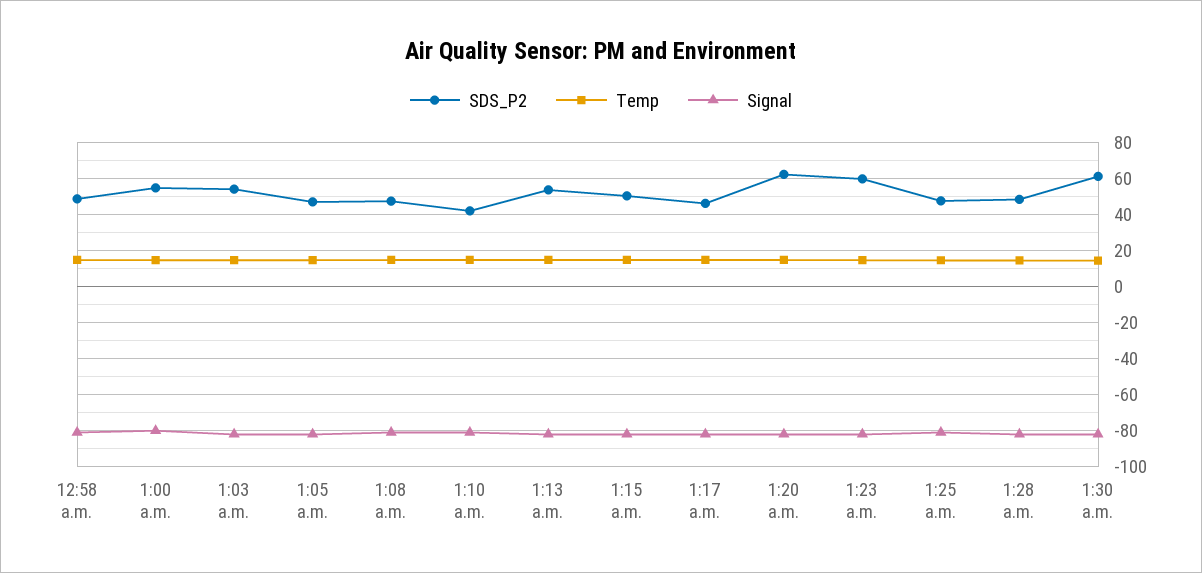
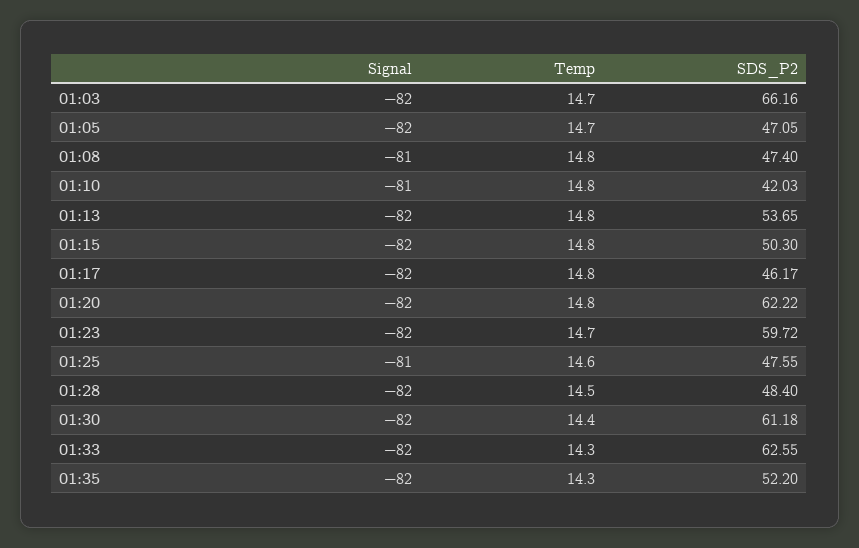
SDS_P2, 12:58 a.m.: 50 -> none
Temp, 12:58 a.m.: 15 -> none
Signal, 12:58 a.m.: -80 -> none
SDS_P2, 1:00 a.m.: 55 -> none
Temp, 1:00 a.m.: 15 -> none
Signal, 1:00 a.m.: -80 -> none
SDS_P2, 1:03 a.m.: 55 -> 66.16
Signal, 01:33: none -> -82
Temp, 01:33: none -> 14.3
SDS_P2, 01:33: none -> 62.55
Signal, 01:35: none -> -82
Temp, 01:35: none -> 14.3
SDS_P2, 01:35: none -> 52.2

